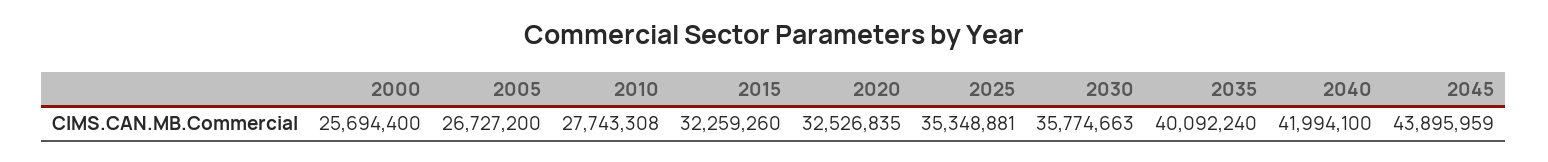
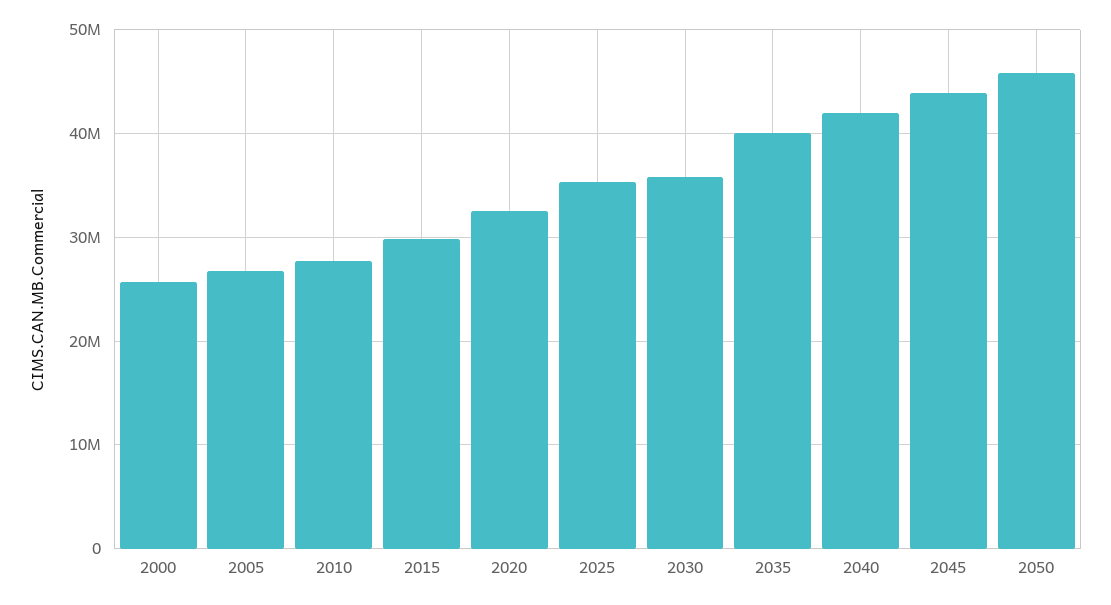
2015: 32259260 -> 30000000
2050: none -> 46000000

